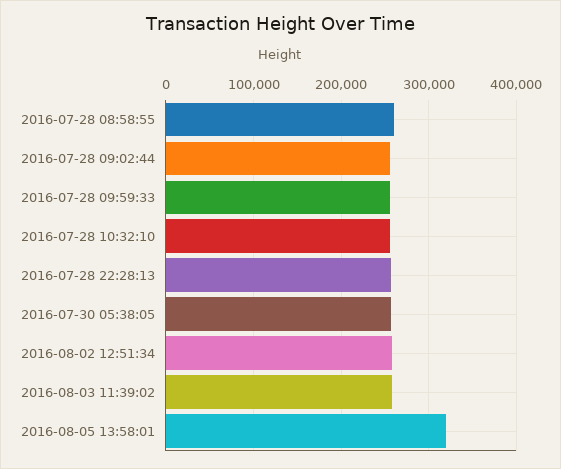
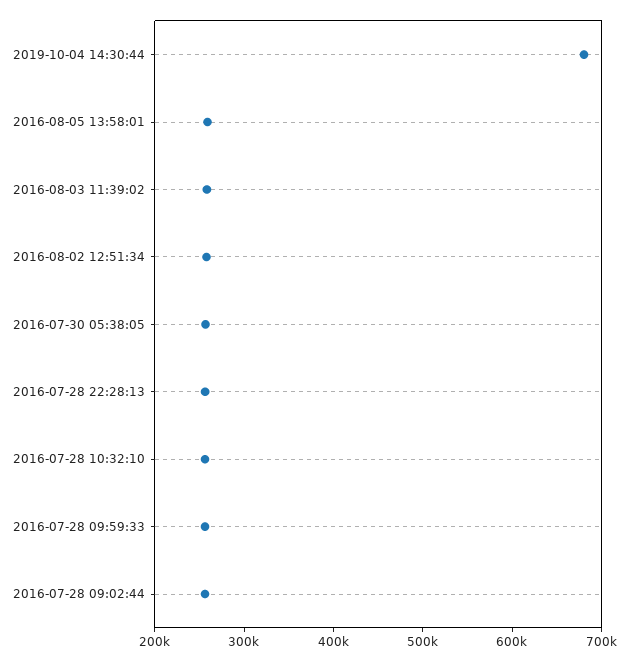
2016-07-28 08:58:55: 260000 -> none
2016-08-05 13:58:01: 320000 -> 260000
2019-10-04 14:30:44: none -> 680000

